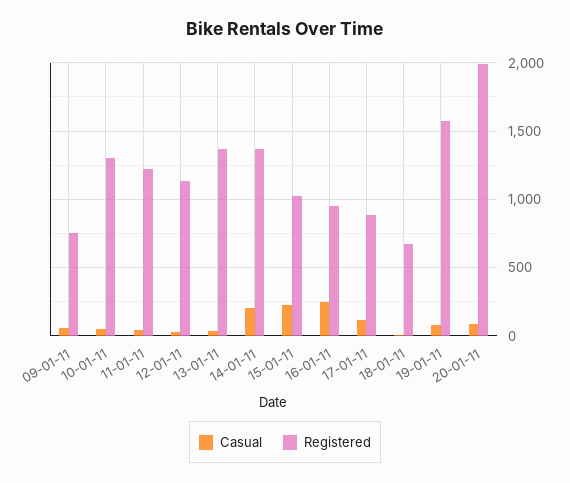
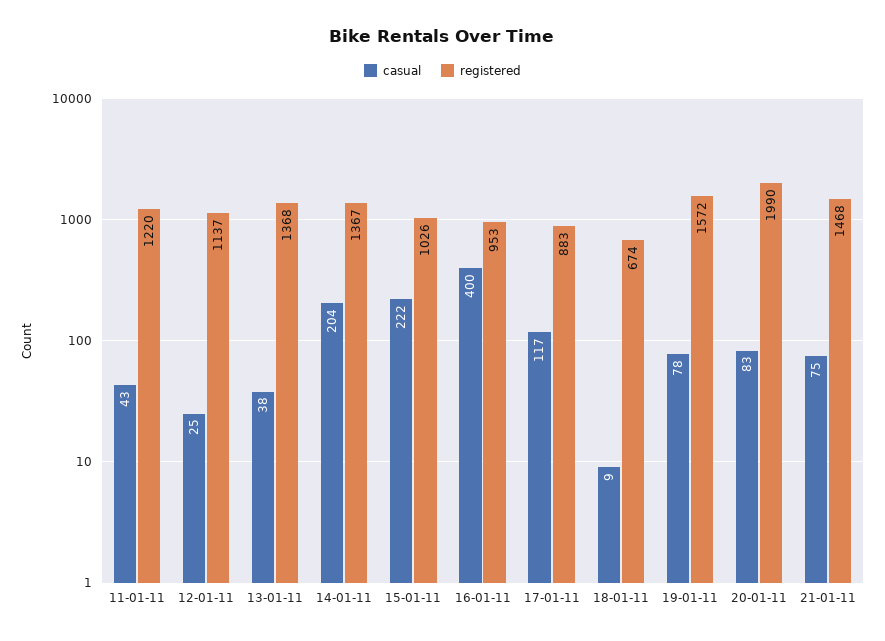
Casual, 09-01-11: 50 -> none
Registered, 09-01-11: 750 -> none
Casual, 10-01-11: 50 -> none
Registered, 10-01-11: 1300 -> none
Casual, 16-01-11: 250 -> 400
Casual, 21-01-11: none -> 75
Registered, 21-01-11: none -> 1468

